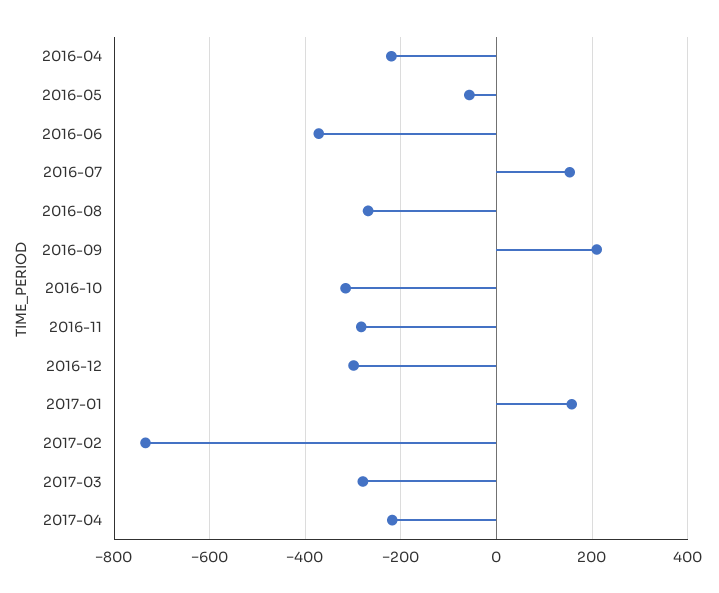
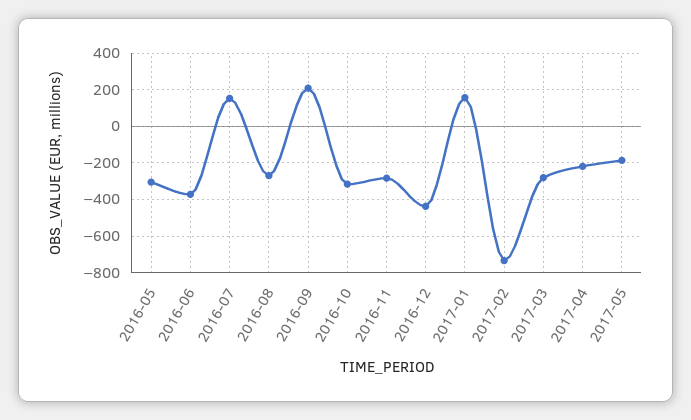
2016-04: -220 -> none
2016-05: -60 -> -300
2016-12: -300 -> -450
2017-05: none -> -200

